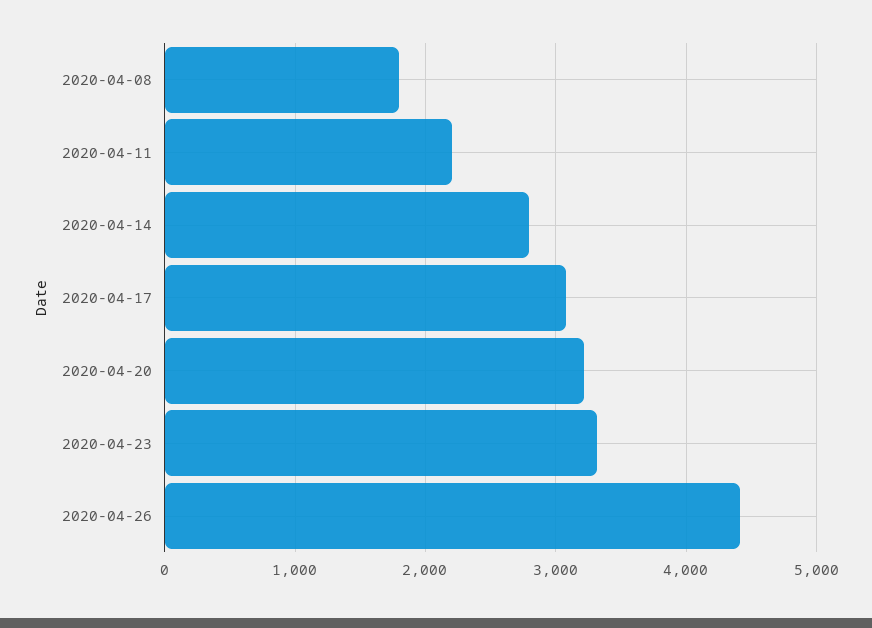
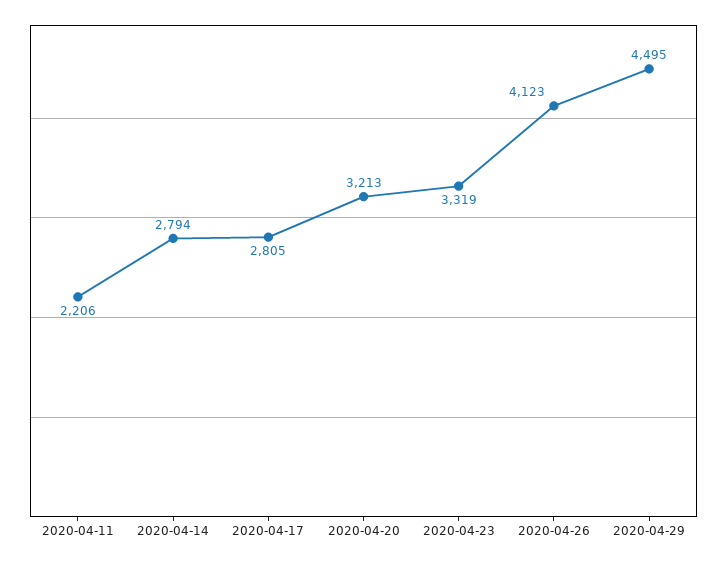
2020-04-08: 1800 -> none
2020-04-17: 3100 -> 2805
2020-04-26: 4400 -> 4123
2020-04-29: none -> 4495

